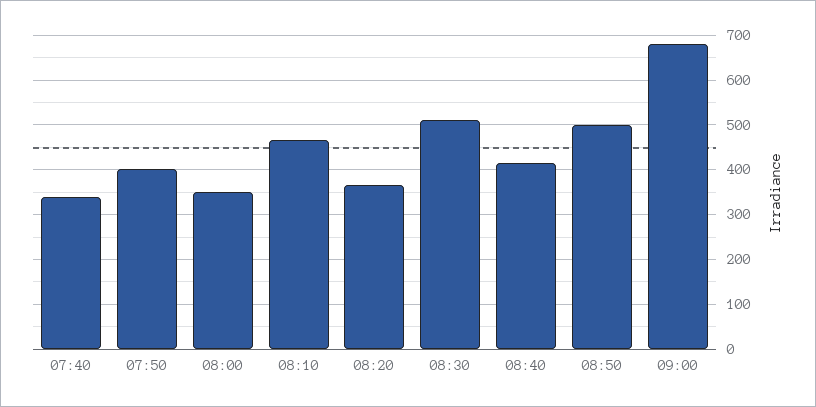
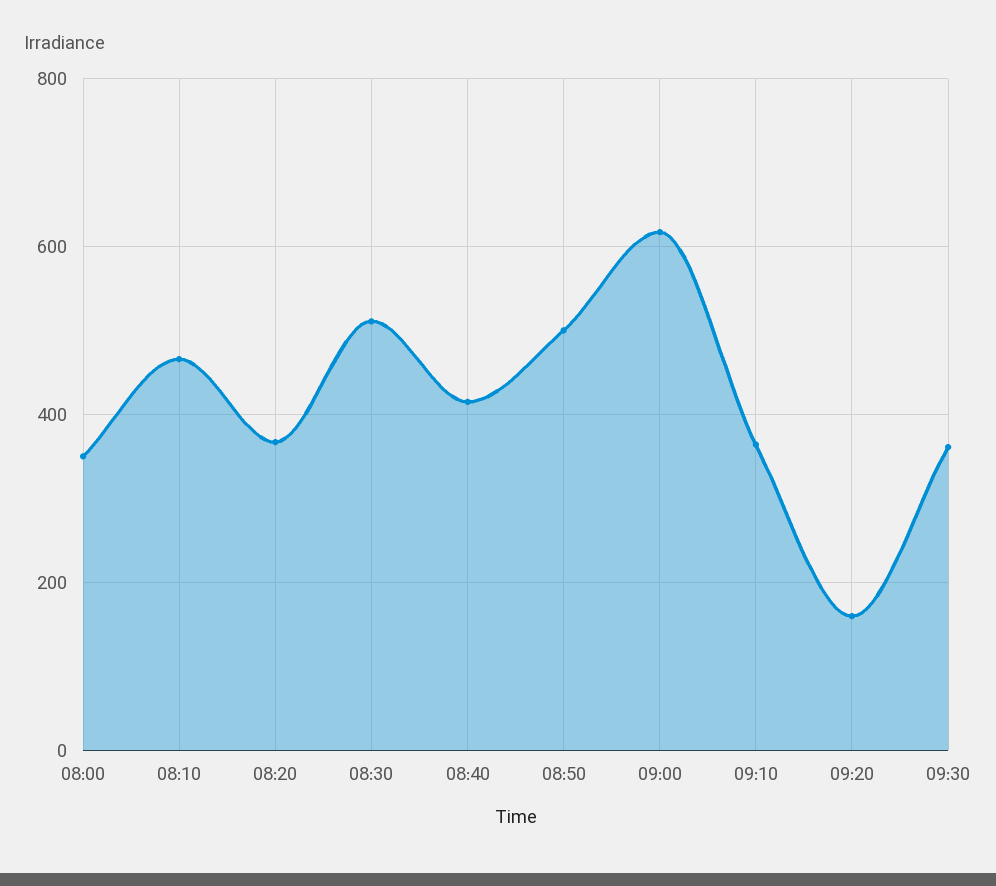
07:40: 340 -> none
07:50: 400 -> none
09:00: 680 -> 620
09:10: none -> 360
09:20: none -> 160
09:30: none -> 360

